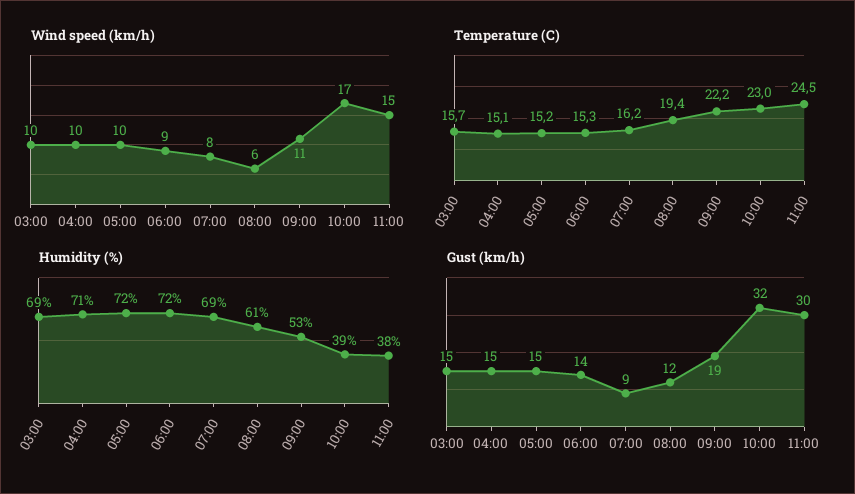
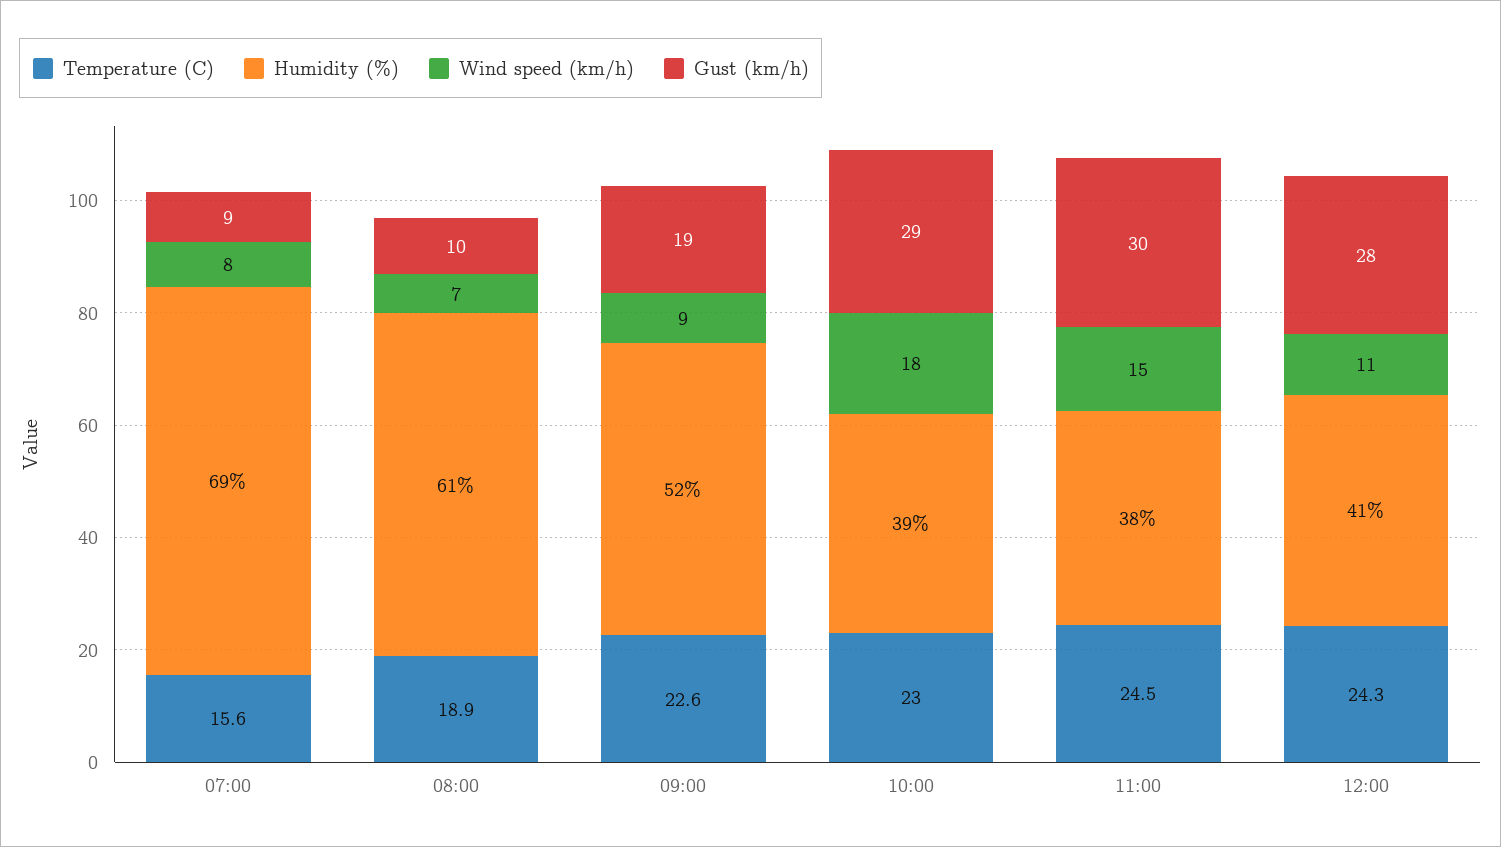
Wind speed (km/h), 03:00: 10 -> none
Wind speed (km/h), 04:00: 10 -> none
Wind speed (km/h), 05:00: 10 -> none
Wind speed (km/h), 06:00: 9 -> none
Wind speed (km/h), 08:00: 6 -> 7
Wind speed (km/h), 09:00: 11 -> 9
Wind speed (km/h), 10:00: 17 -> 18
Temperature (C), 03:00: 15.7 -> none
Temperature (C), 04:00: 15.1 -> none
Temperature (C), 05:00: 15.2 -> none
Temperature (C), 06:00: 15.3 -> none
Temperature (C), 07:00: 16.2 -> 15.6
Temperature (C), 08:00: 19.4 -> 18.9
Temperature (C), 09:00: 22.2 -> 22.6
Humidity (%), 03:00: 69 -> none
Humidity (%), 04:00: 71 -> none
Humidity (%), 05:00: 72 -> none
Humidity (%), 06:00: 72 -> none
Humidity (%), 09:00: 53 -> 52
Gust (km/h), 03:00: 15 -> none
Gust (km/h), 04:00: 15 -> none
Gust (km/h), 05:00: 15 -> none
Gust (km/h), 06:00: 14 -> none
Gust (km/h), 08:00: 12 -> 10
Gust (km/h), 10:00: 32 -> 29
Temperature (C), 12:00: none -> 24.3
Humidity (%), 12:00: none -> 41
Wind speed (km/h), 12:00: none -> 11
Gust (km/h), 12:00: none -> 28

